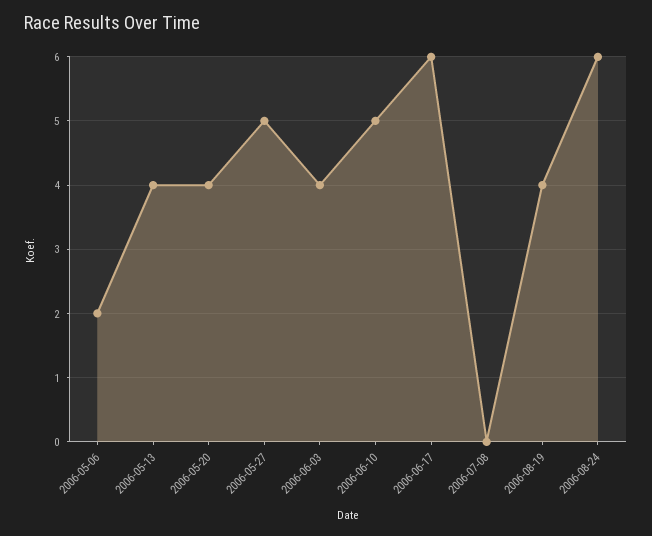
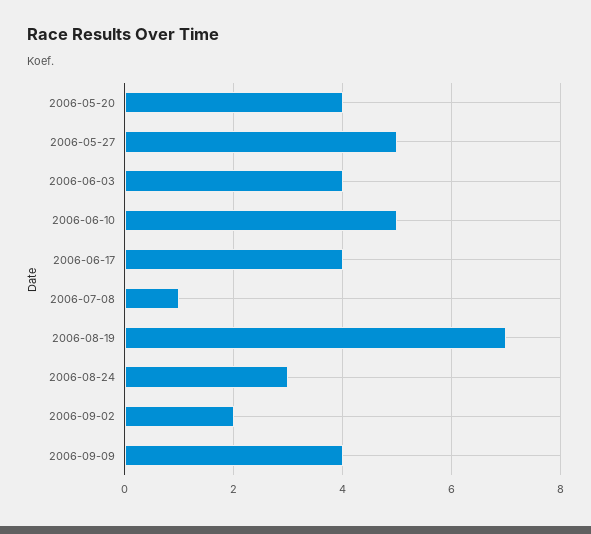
2006-05-06: 2 -> none
2006-05-13: 4 -> none
2006-06-17: 6 -> 4
2006-07-08: 0 -> 1
2006-08-19: 4 -> 7
2006-08-24: 6 -> 3
2006-09-02: none -> 2
2006-09-09: none -> 4

